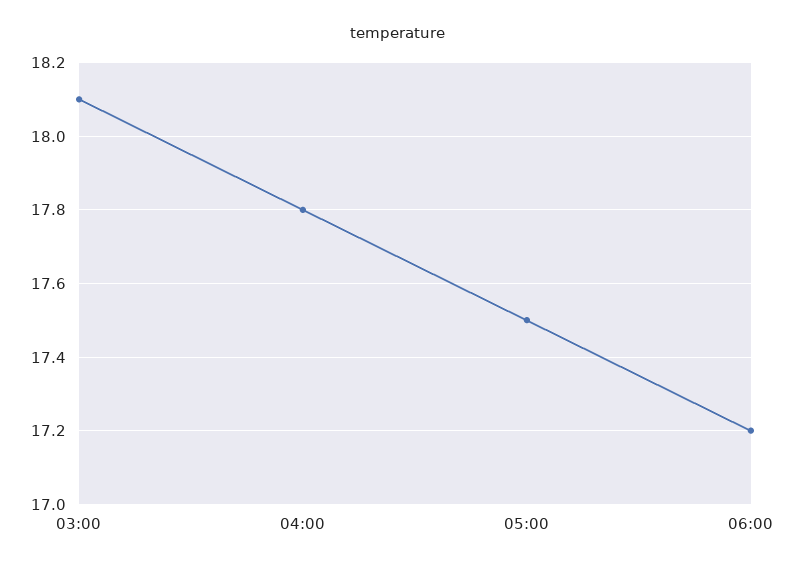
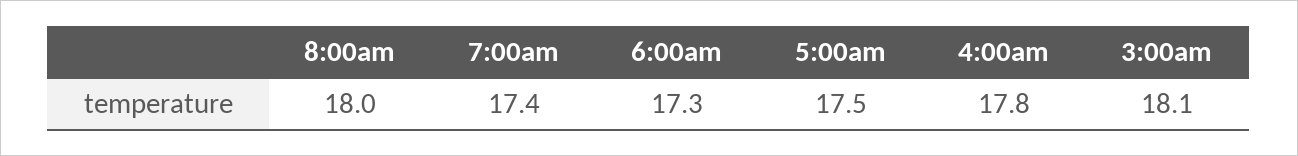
06:00: 17.2 -> 17.3
8:00am: none -> 18
7:00am: none -> 17.4

